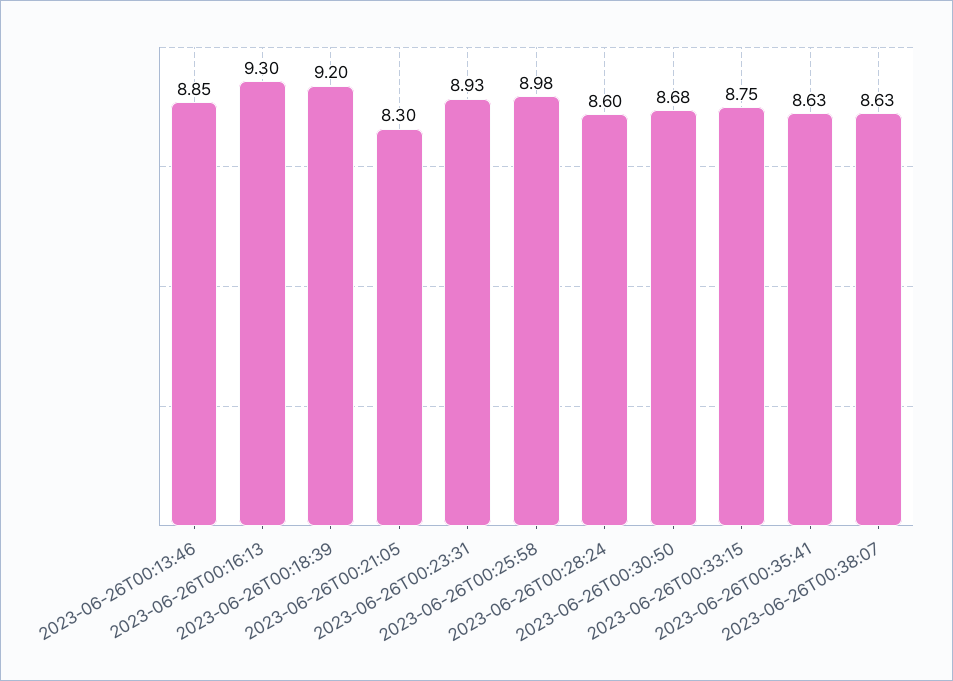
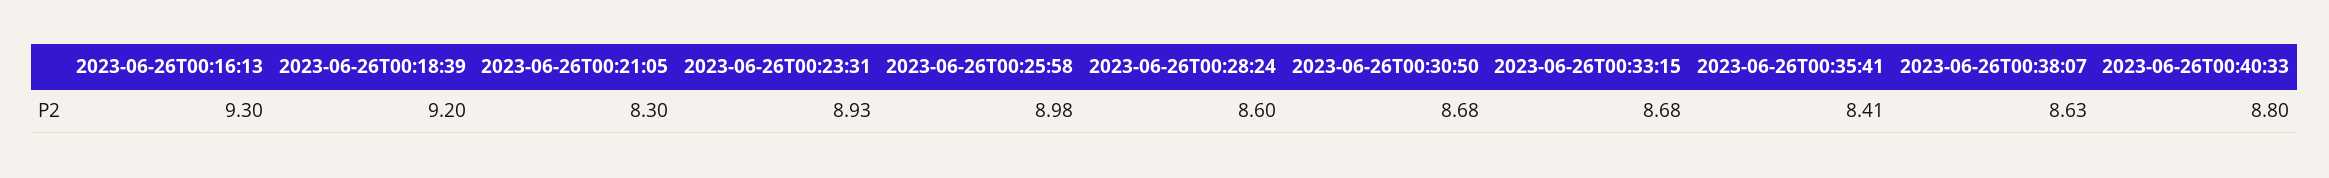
2023-06-26T00:13:46: 8.85 -> none
2023-06-26T00:33:15: 8.75 -> 8.68
2023-06-26T00:35:41: 8.63 -> 8.41
2023-06-26T00:40:33: none -> 8.8

